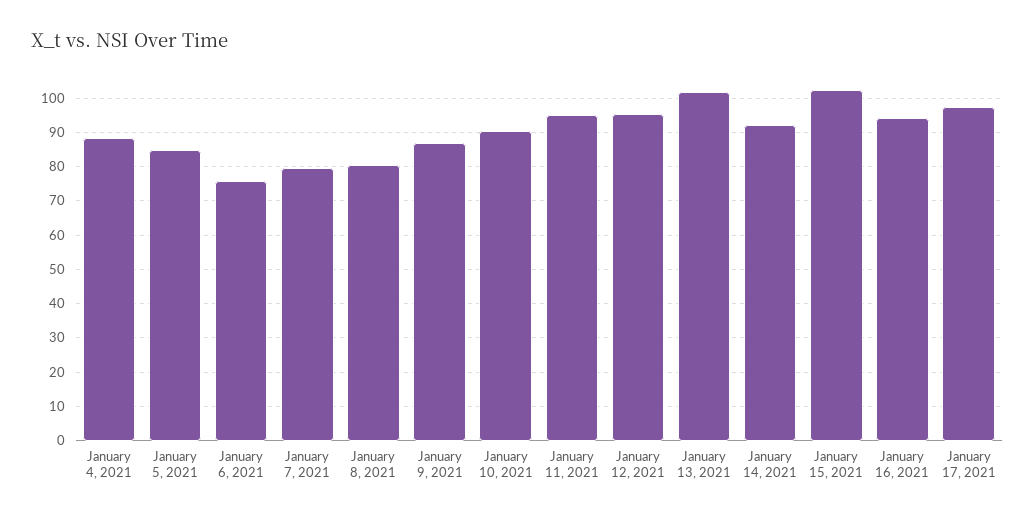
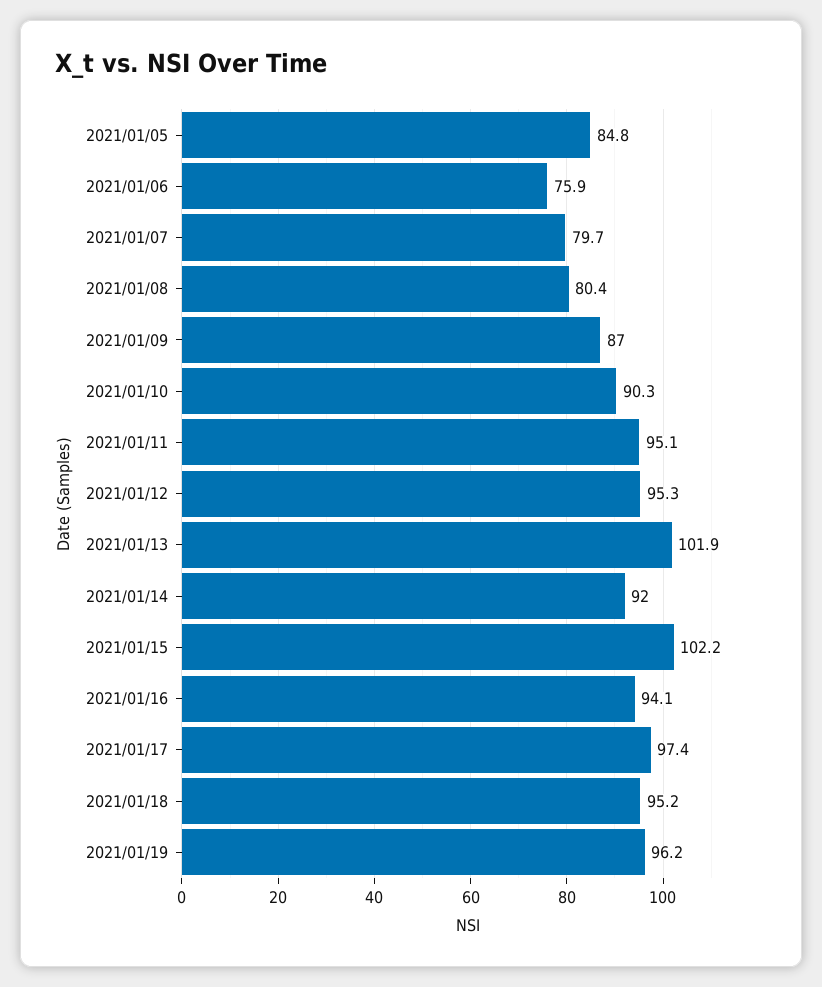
January 4, 2021: 88 -> none
2021/01/18: none -> 95.2
2021/01/19: none -> 96.2

